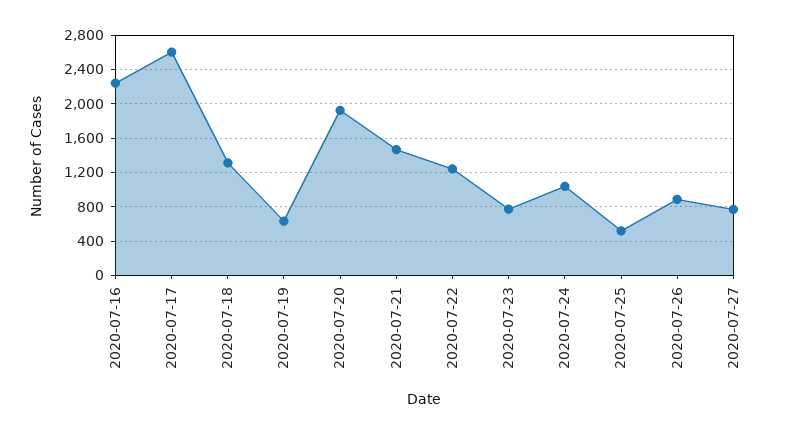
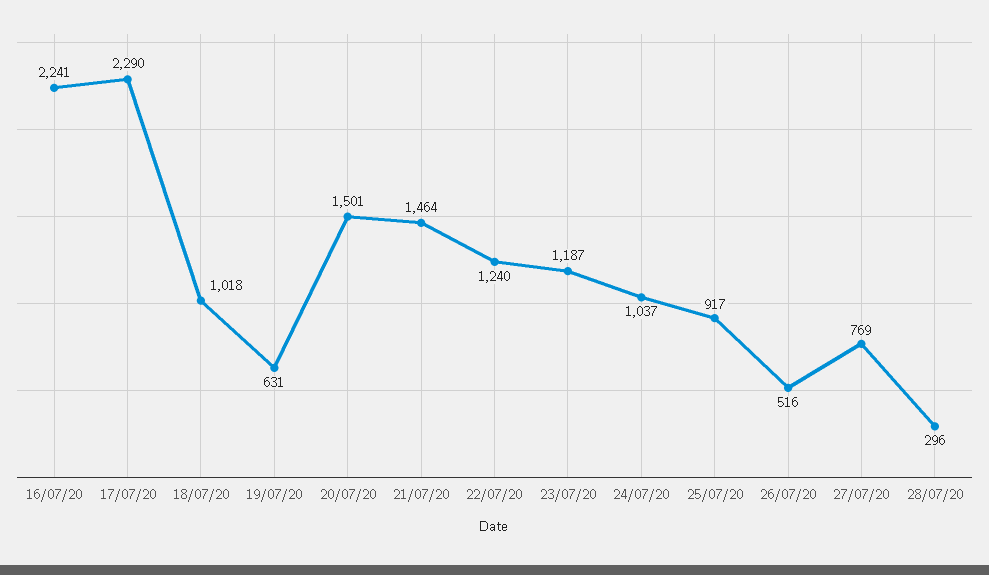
2020-07-17: 2600 -> 2290
2020-07-18: 1300 -> 1018
2020-07-20: 1900 -> 1501
2020-07-23: 800 -> 1187
2020-07-25: 500 -> 917
2020-07-26: 900 -> 516
28/07/20: none -> 296

